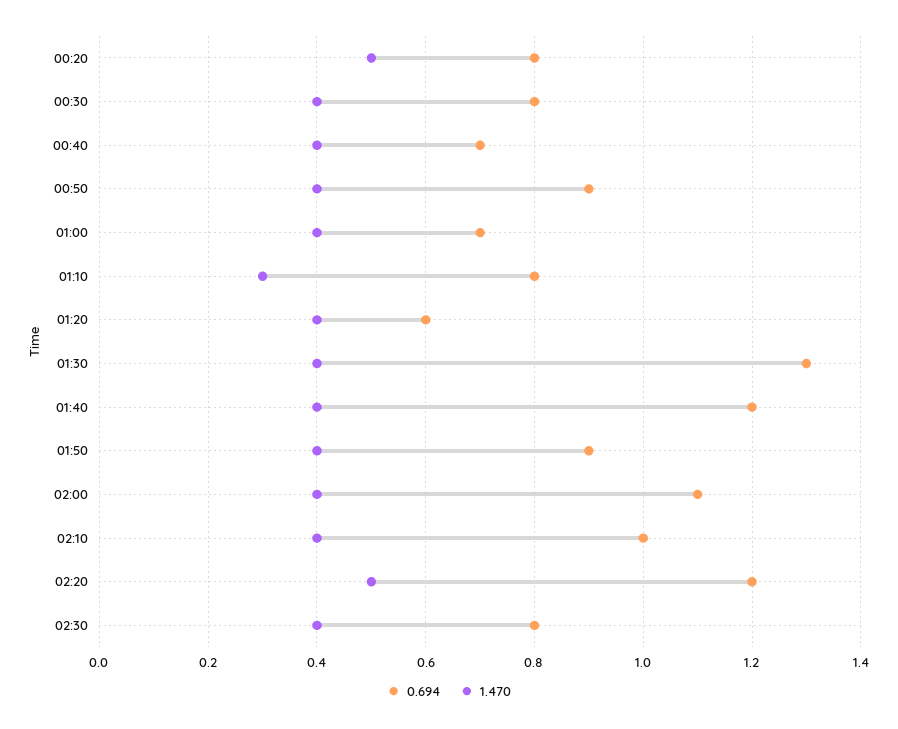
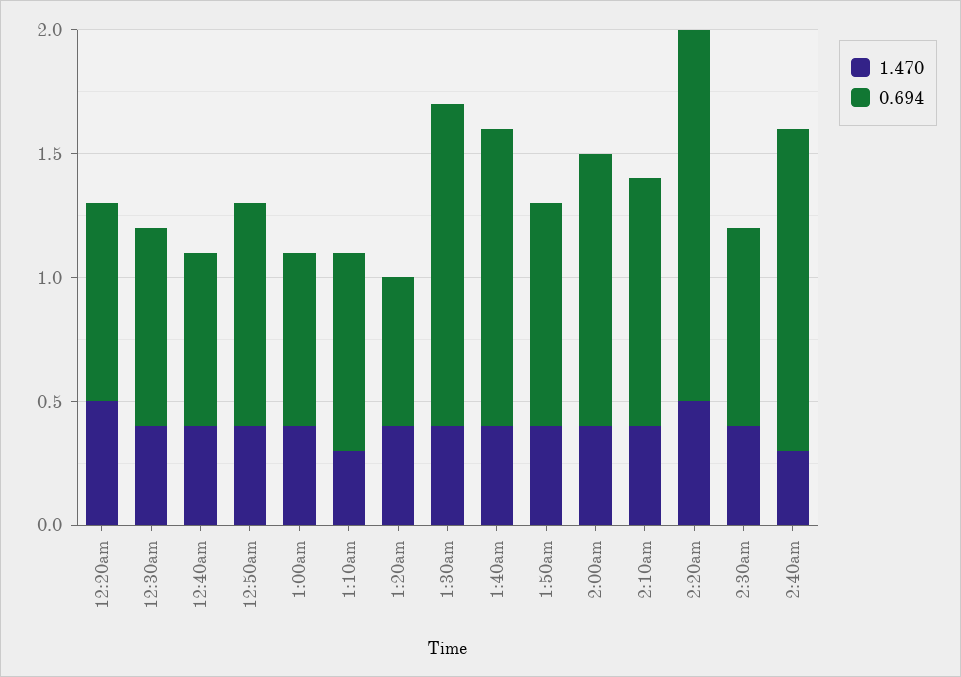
0.694, 02:20: 1.2 -> 1.5
1.470, 2:40am: none -> 0.3
0.694, 2:40am: none -> 1.3

